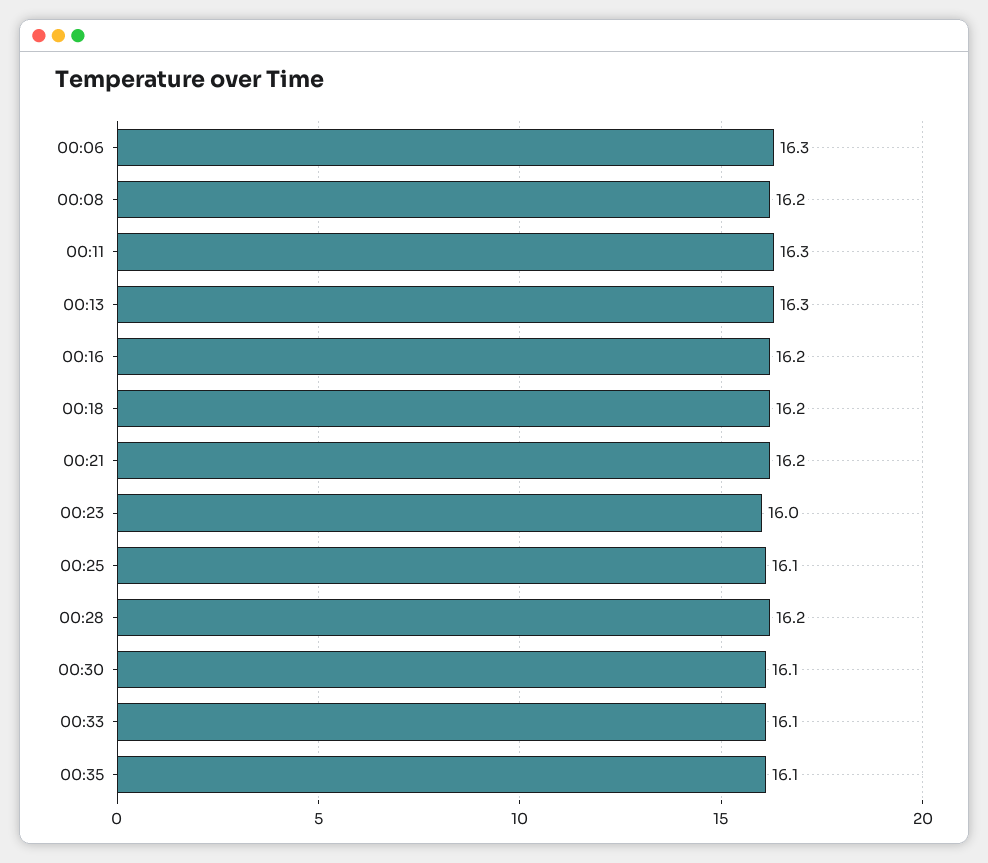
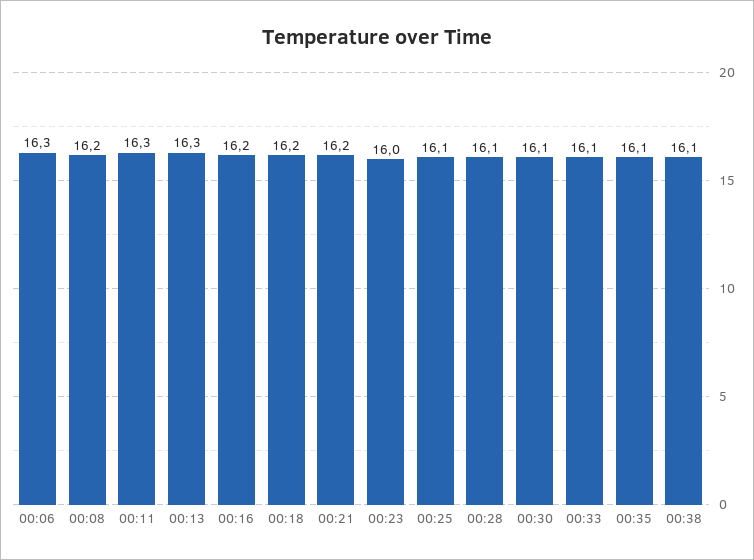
00:28: 16.2 -> 16.1
00:38: none -> 16.1

